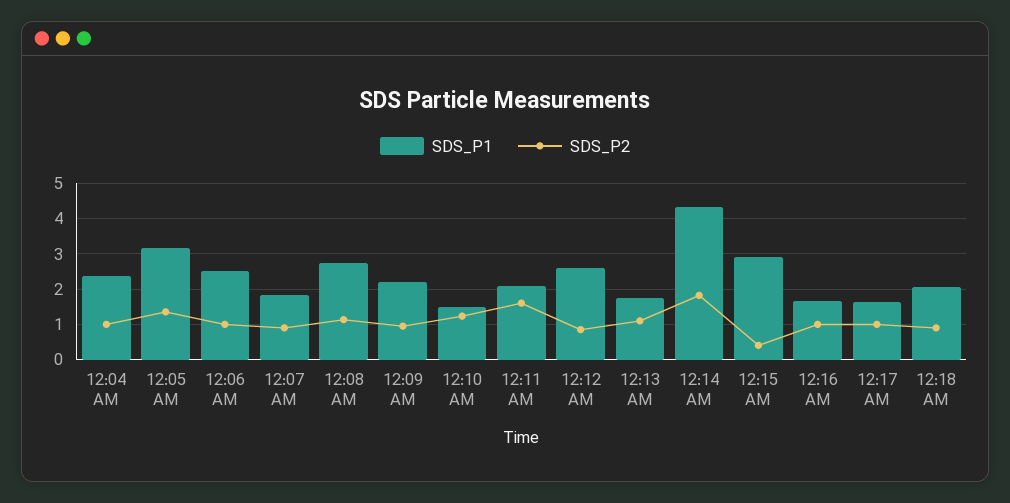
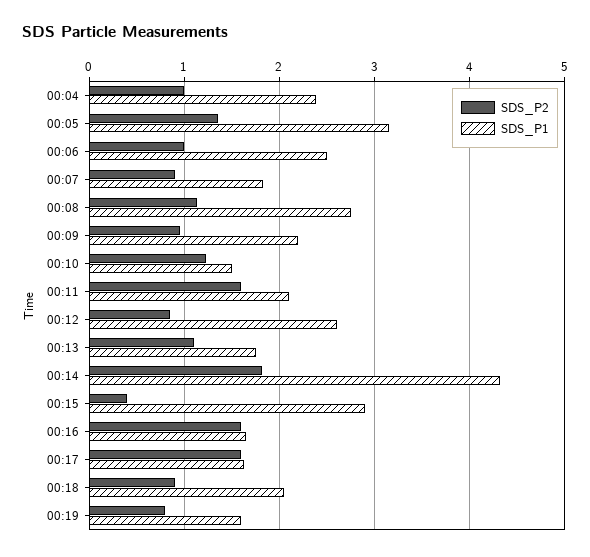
SDS_P2, 12:16 AM: 1 -> 1.6
SDS_P2, 12:17 AM: 1 -> 1.6
SDS_P2, 00:19: none -> 0.8
SDS_P1, 00:19: none -> 1.6

